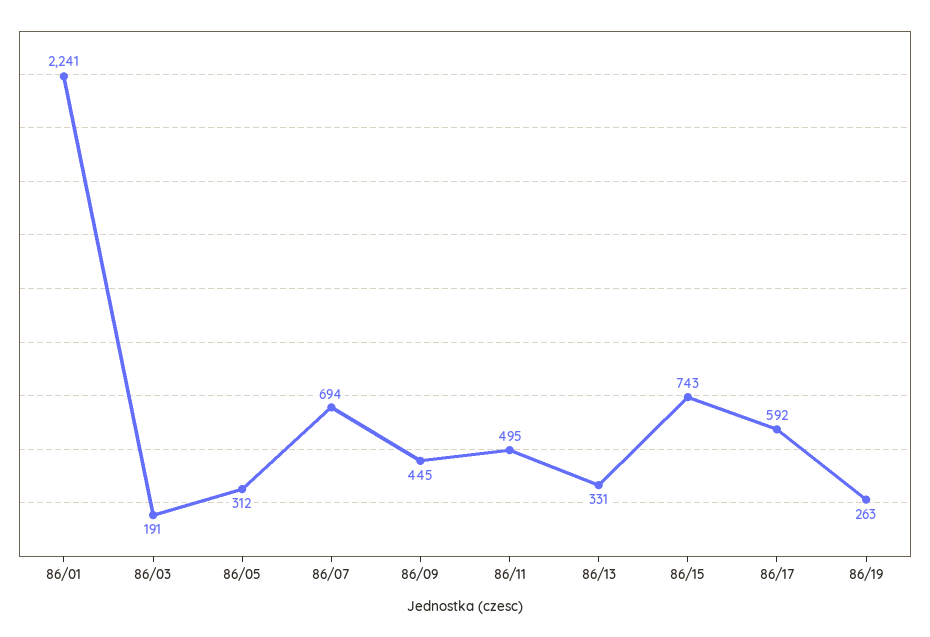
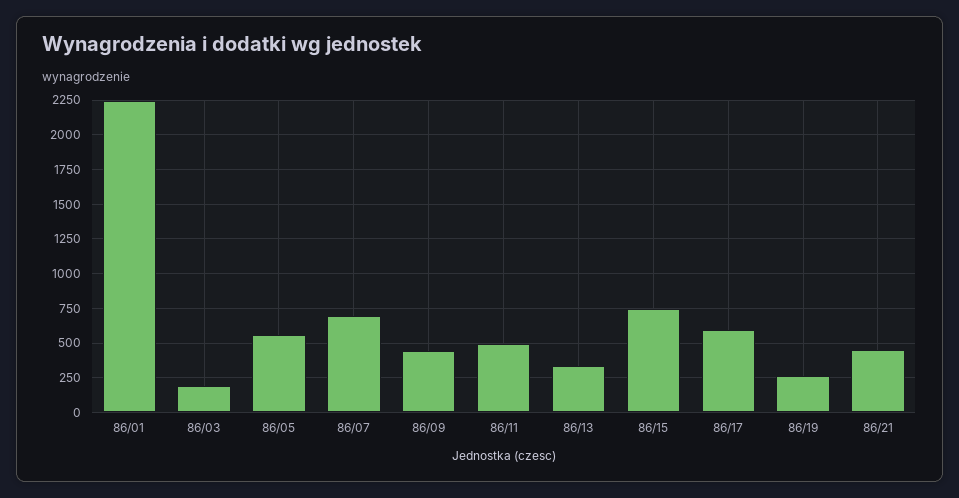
86/05: 312 -> 550
86/21: none -> 450

